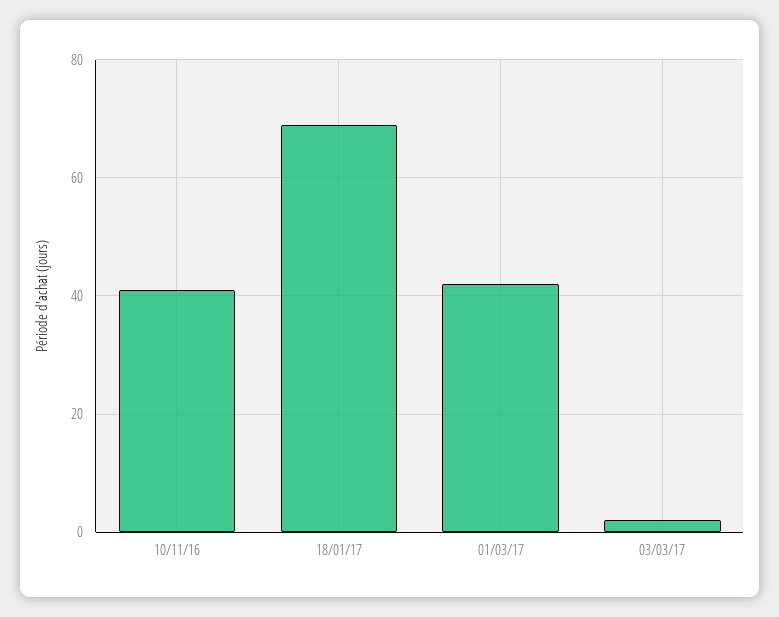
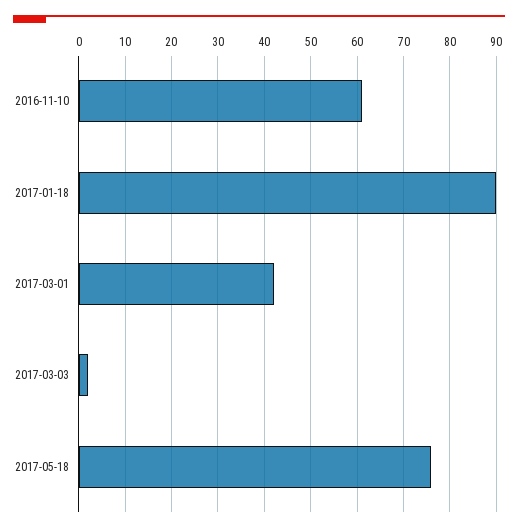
10/11/16: 40 -> 60
18/01/17: 70 -> 90
2017-05-18: none -> 75

